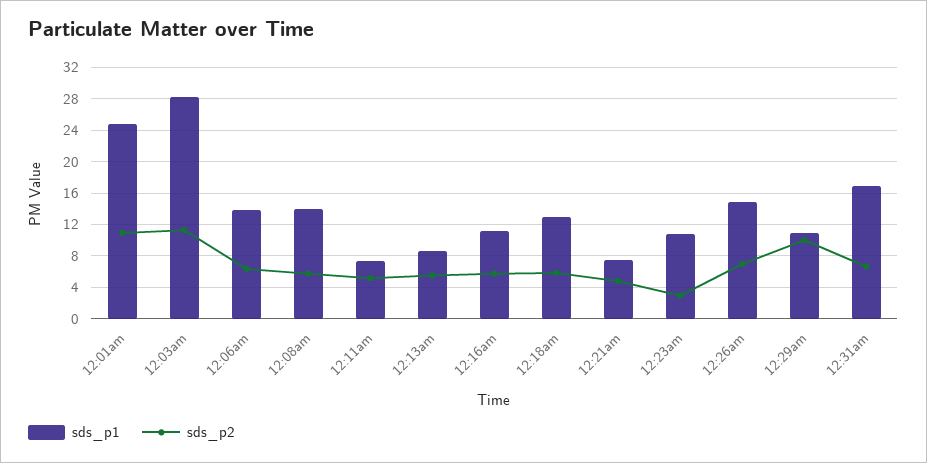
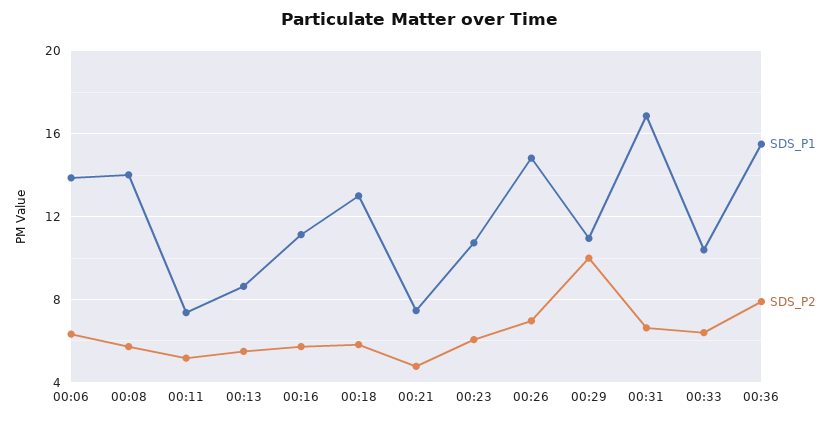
sds_p1, 12:01am: 25 -> none
sds_p2, 12:01am: 11 -> none
sds_p1, 12:03am: 28 -> none
sds_p2, 12:03am: 11 -> none
sds_p2, 12:23am: 3 -> 6
sds_p1, 00:33: none -> 10.5
sds_p2, 00:33: none -> 6.5
sds_p1, 00:36: none -> 15.5
sds_p2, 00:36: none -> 8

